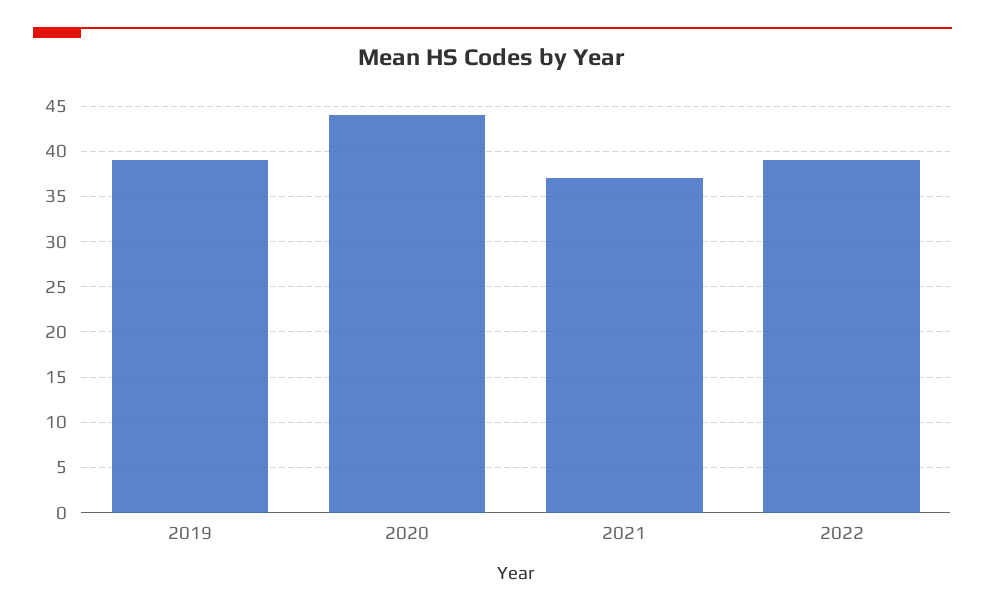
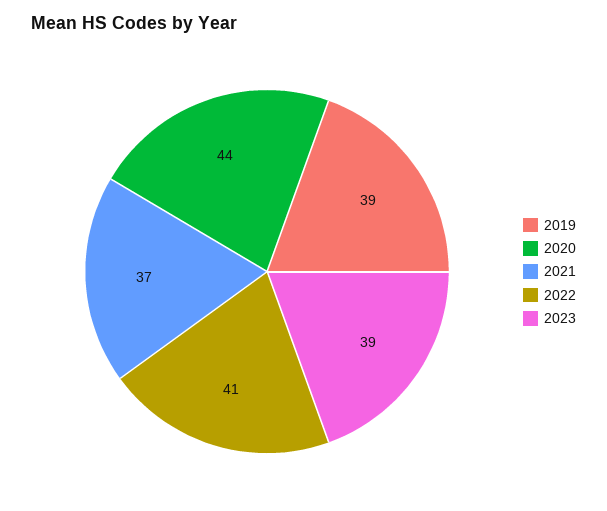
2022: 39 -> 41
2023: none -> 39

